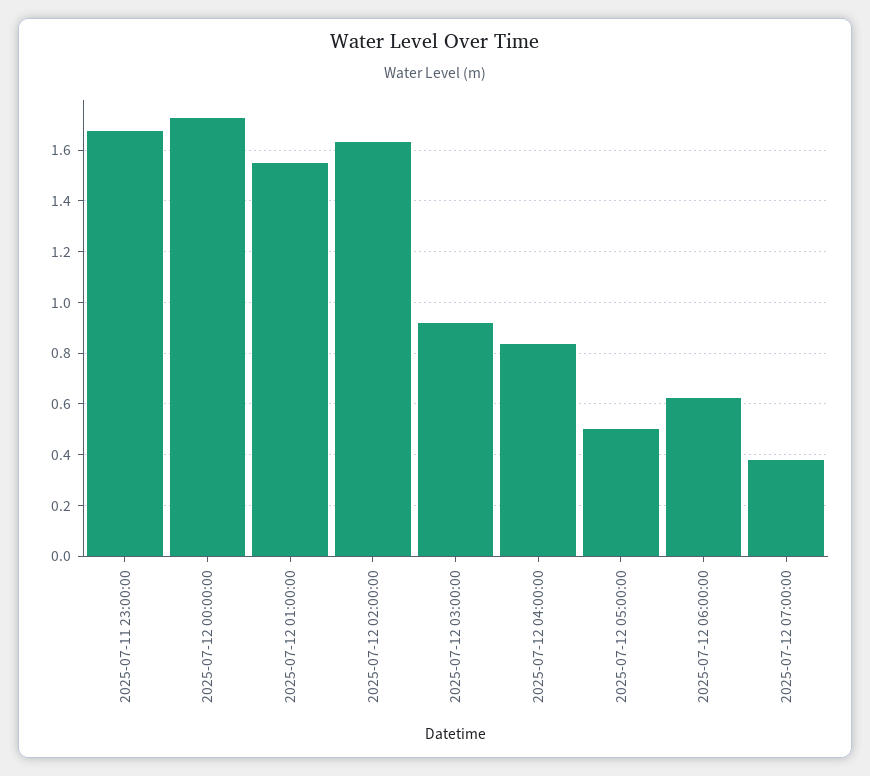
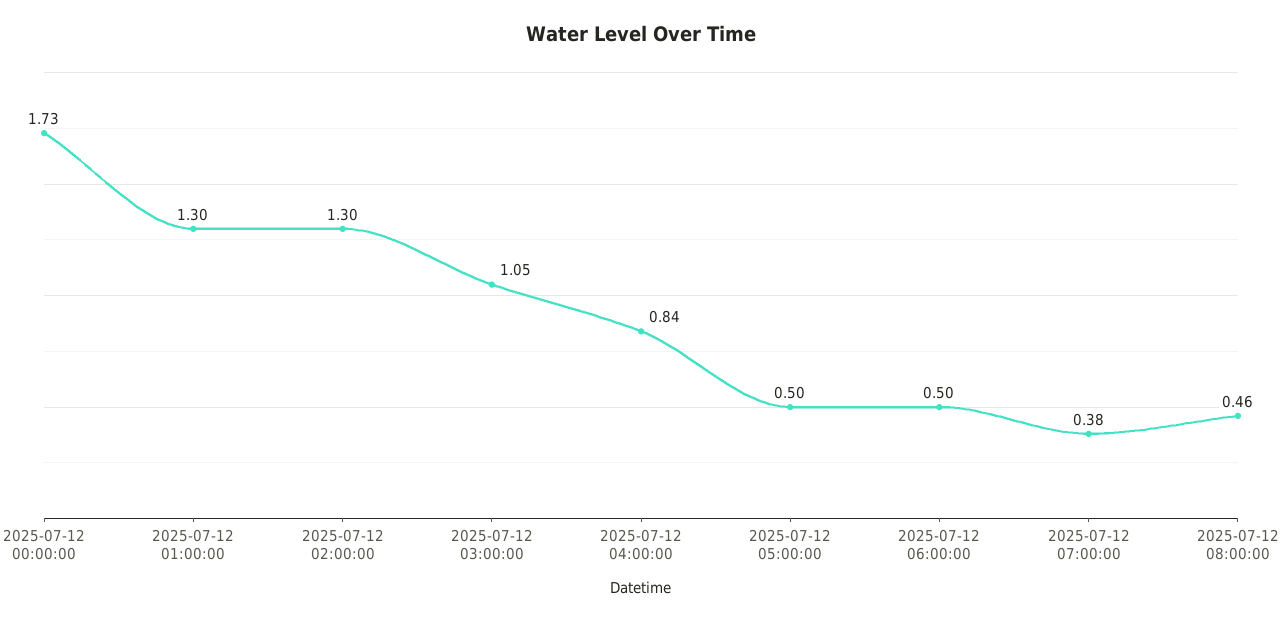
2025-07-11 23:00:00: 1.675 -> none
2025-07-12 01:00:00: 1.55 -> 1.3
2025-07-12 02:00:00: 1.625 -> 1.3
2025-07-12 03:00:00: 0.925 -> 1.05
2025-07-12 06:00:00: 0.625 -> 0.5
2025-07-12 08:00:00: none -> 0.46

